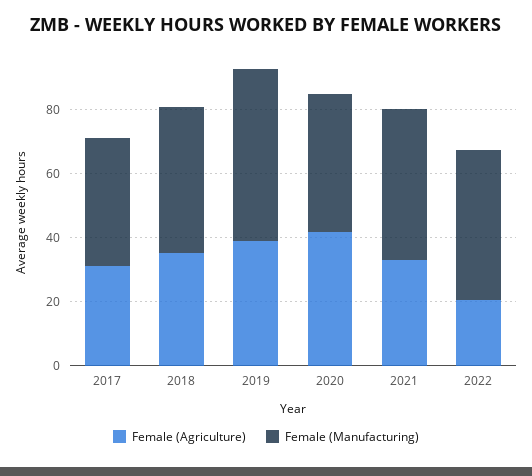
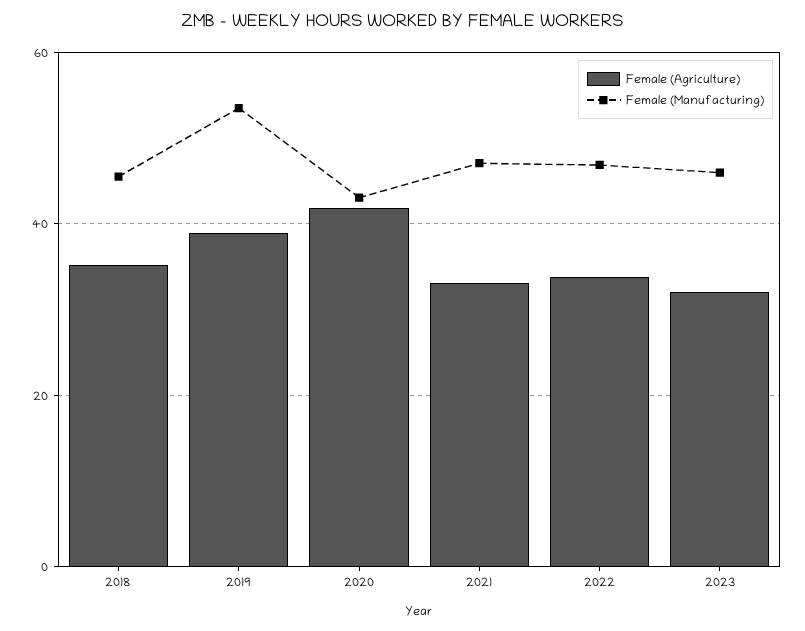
Female (Agriculture), 2017: 30 -> none
Female (Manufacturing), 2017: 40 -> none
Female (Agriculture), 2022: 20 -> 34
Female (Agriculture), 2023: none -> 32
Female (Manufacturing), 2023: none -> 46

